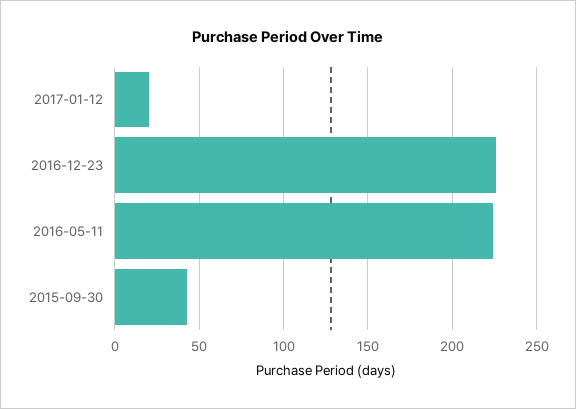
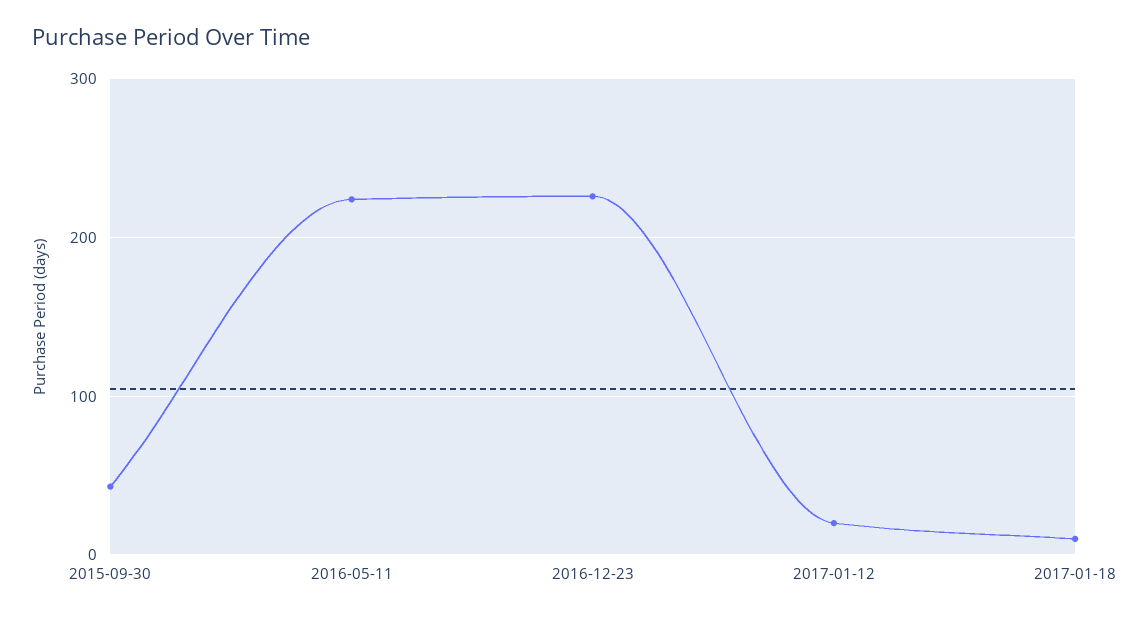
2017-01-18: none -> 10

